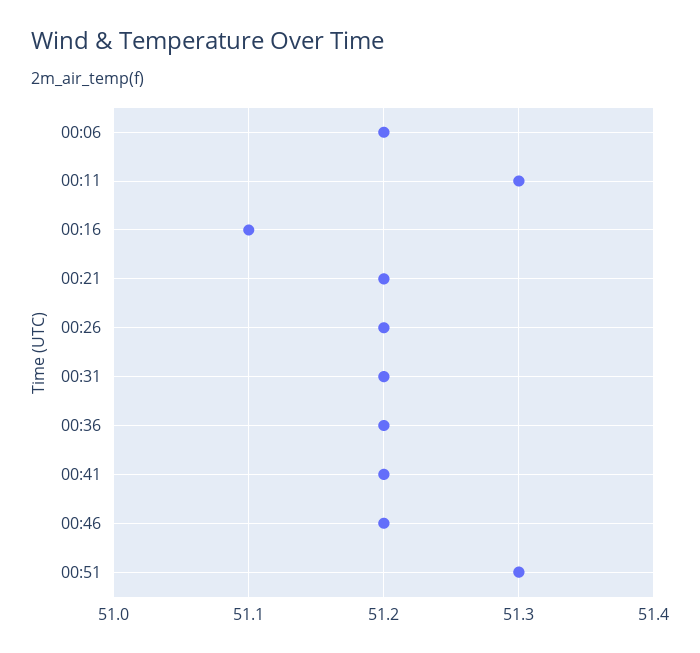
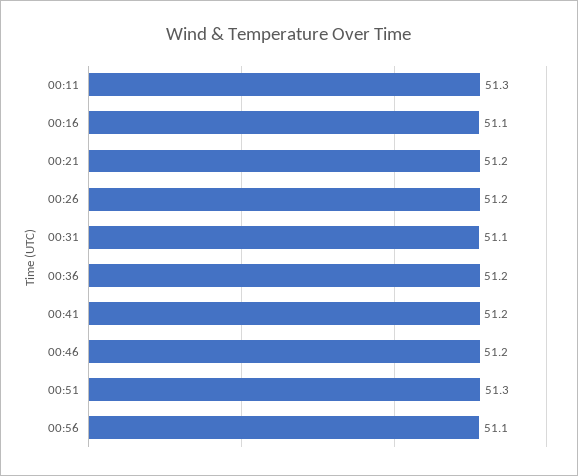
00:06: 51.2 -> none
00:31: 51.2 -> 51.1
00:56: none -> 51.1

